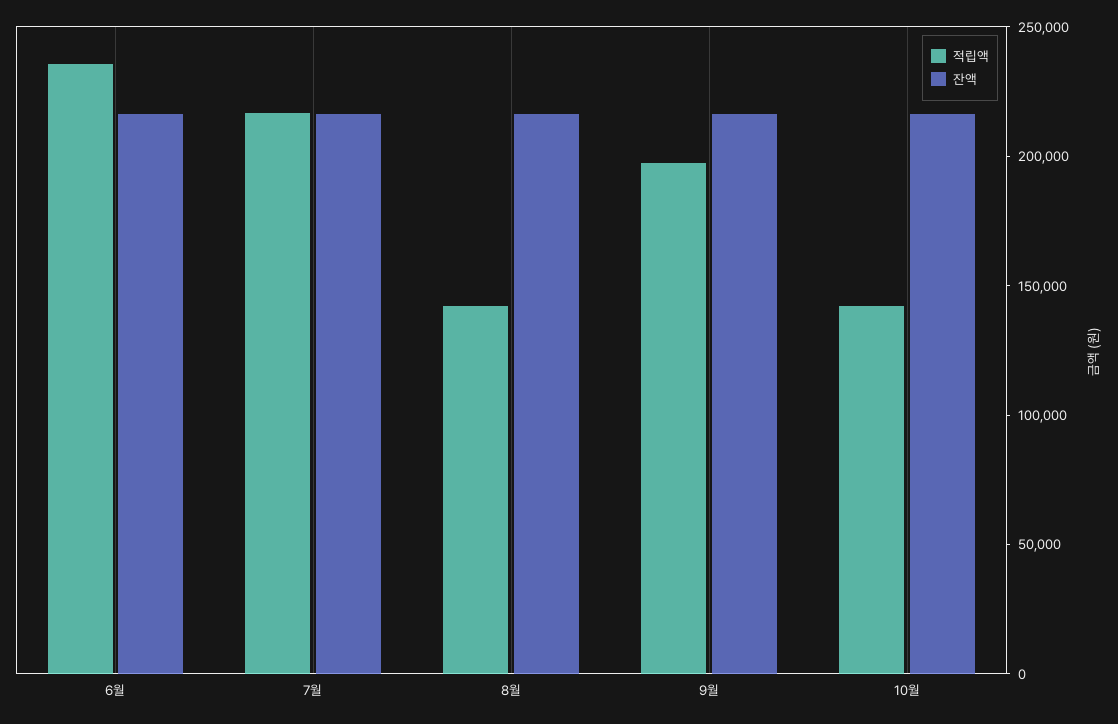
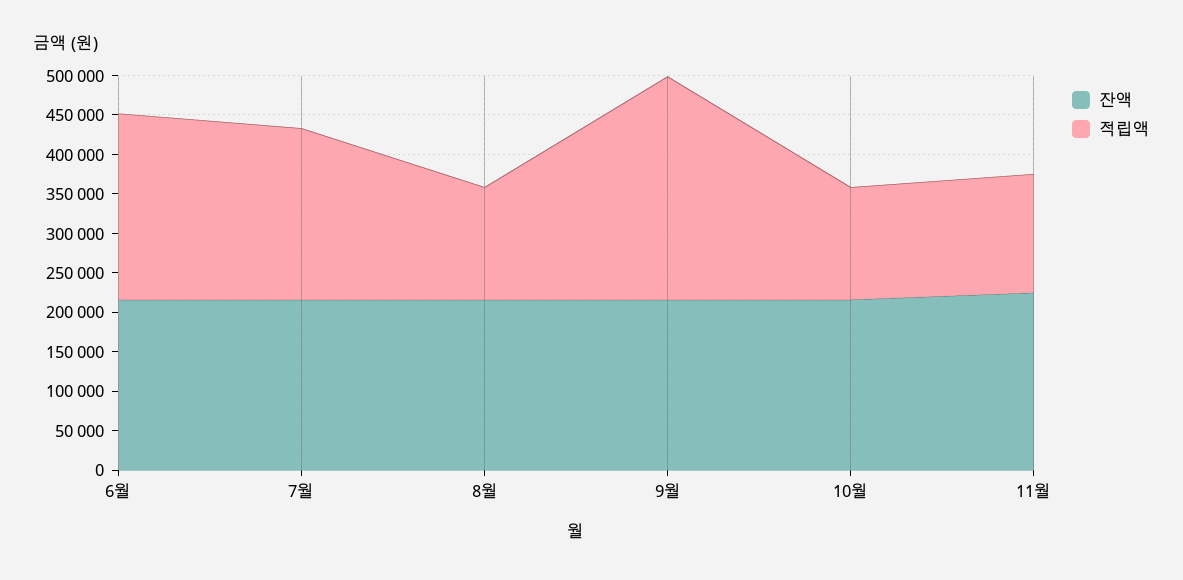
적립액, 9월: 200000 -> 275000
잔액, 11월: none -> 225000
적립액, 11월: none -> 150000

